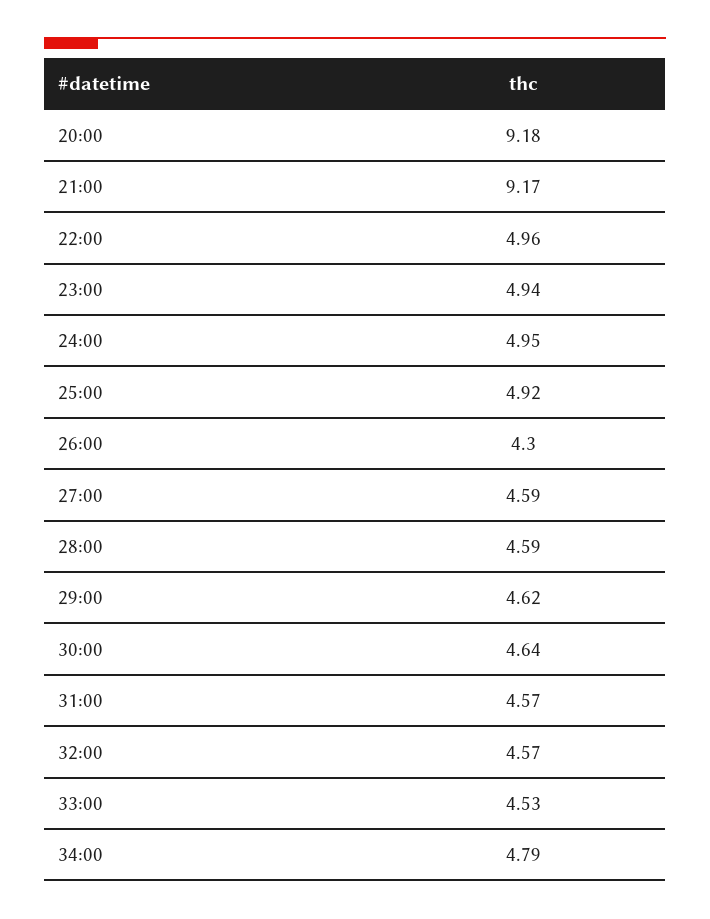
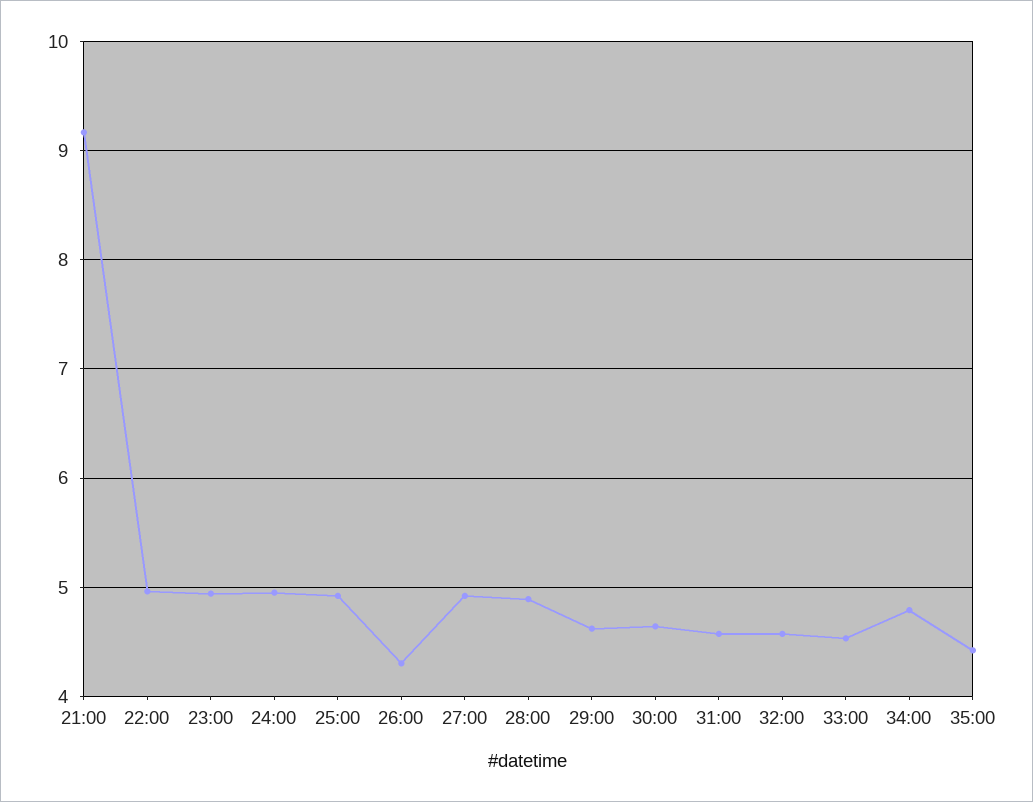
20:00: 9.18 -> none
27:00: 4.59 -> 4.9
28:00: 4.59 -> 4.9
35:00: none -> 4.4

